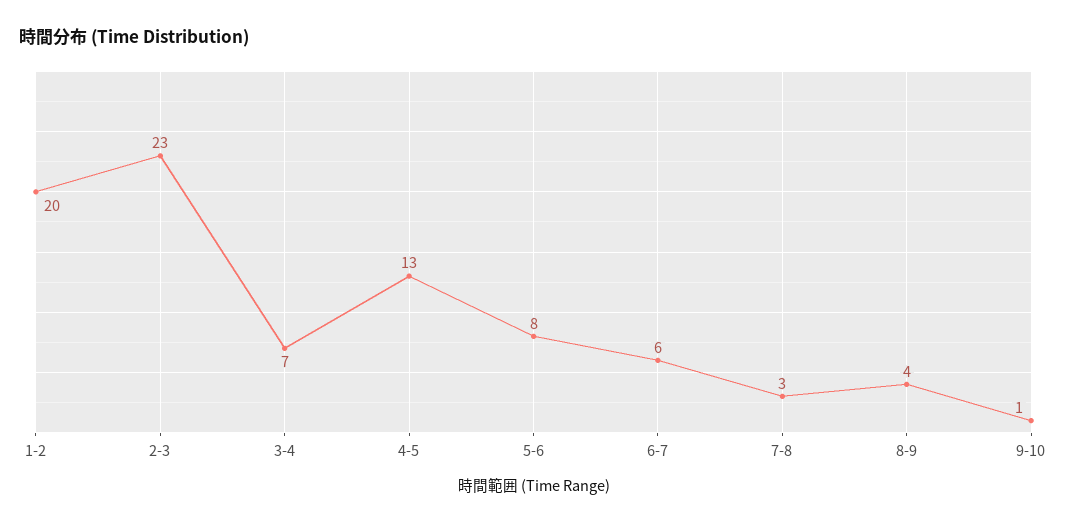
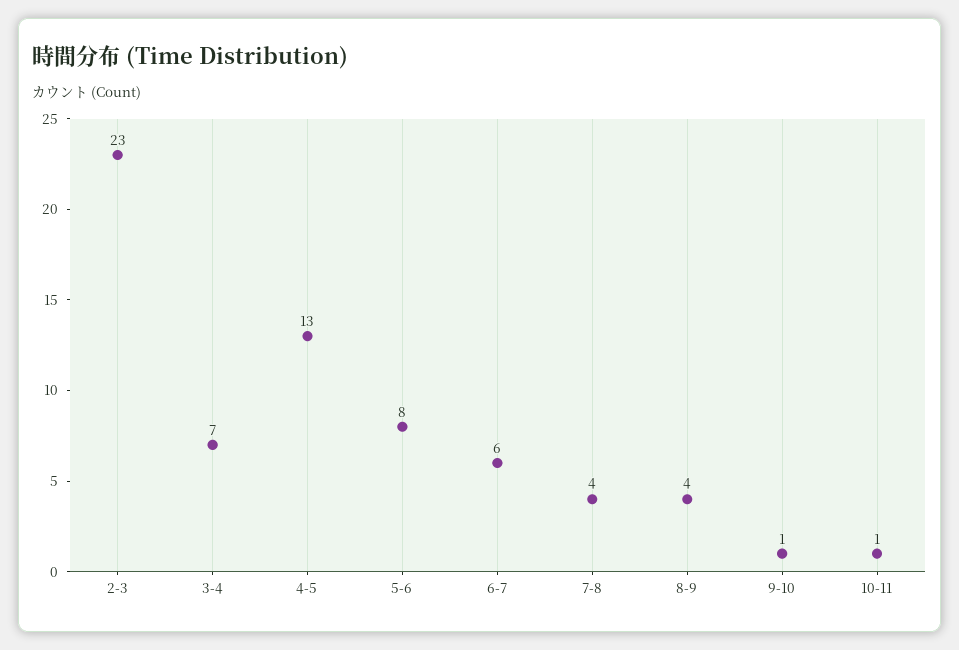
1-2: 20 -> none
7-8: 3 -> 4
10-11: none -> 1

